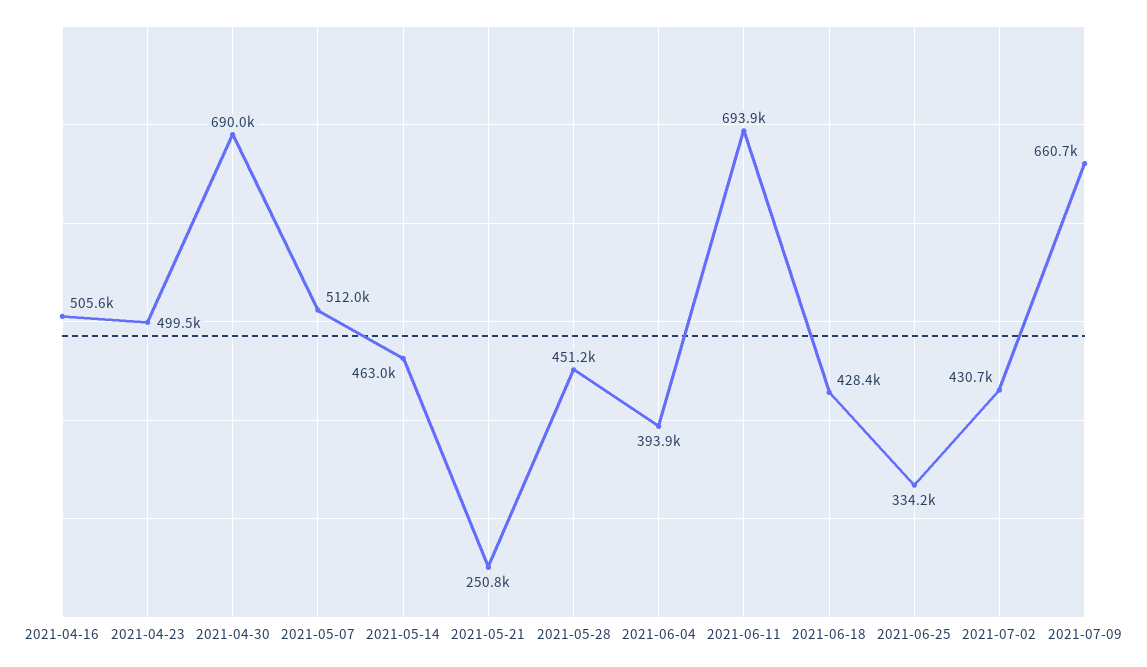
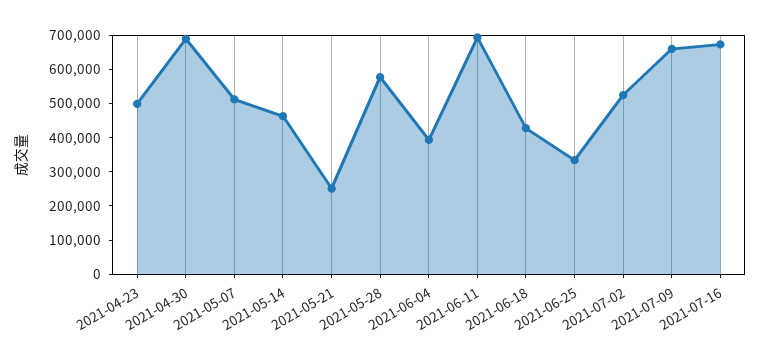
2021-04-16: 505600 -> none
2021-05-28: 451200 -> 575000
2021-07-02: 430700 -> 525000
2021-07-16: none -> 675000

